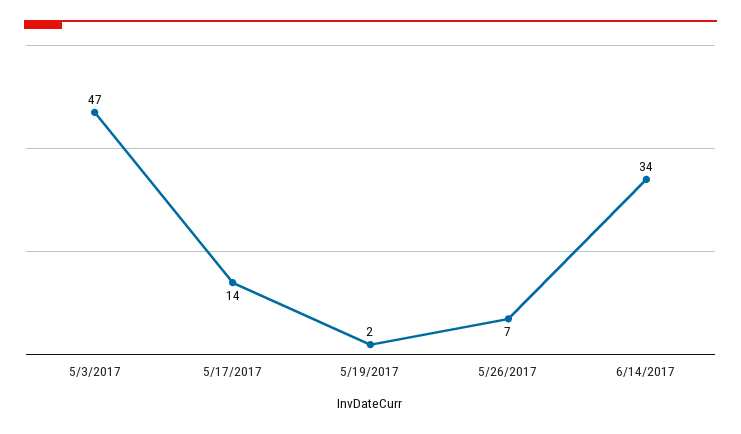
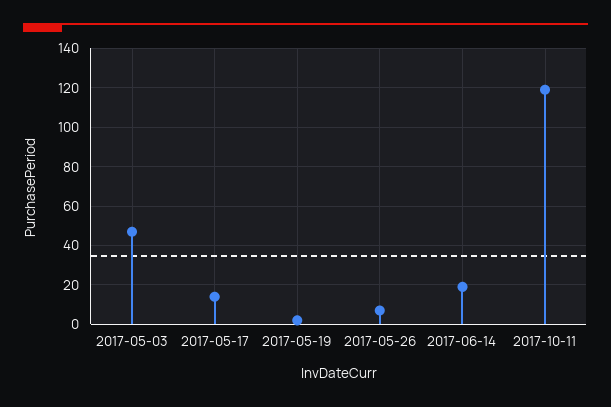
6/14/2017: 34 -> 20
2017-10-11: none -> 120

